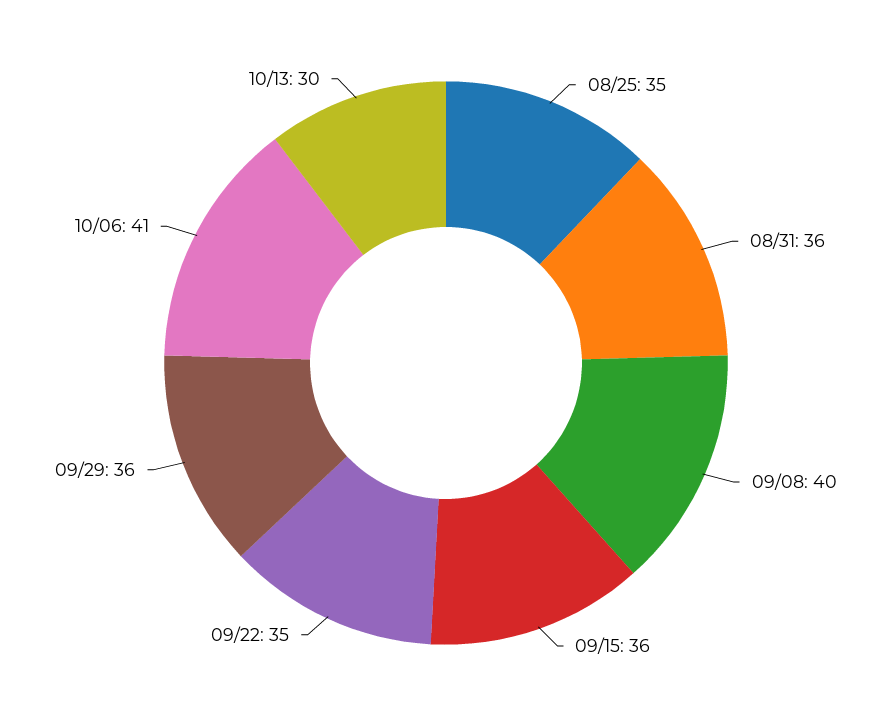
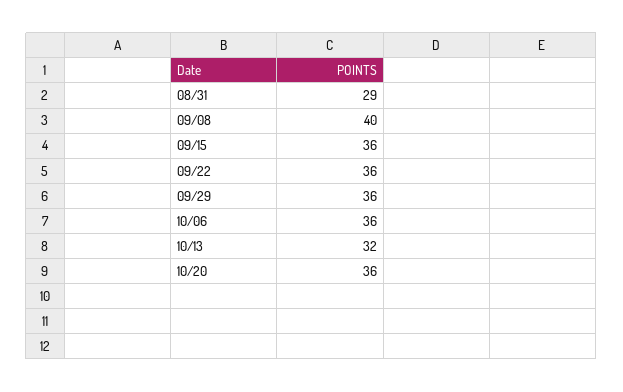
08/25: 35 -> none
08/31: 36 -> 29
09/22: 35 -> 36
10/06: 41 -> 36
10/13: 30 -> 32
10/20: none -> 36

